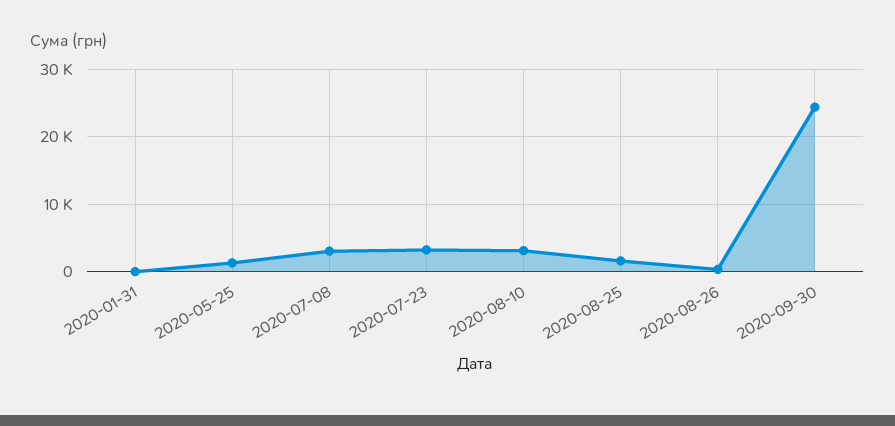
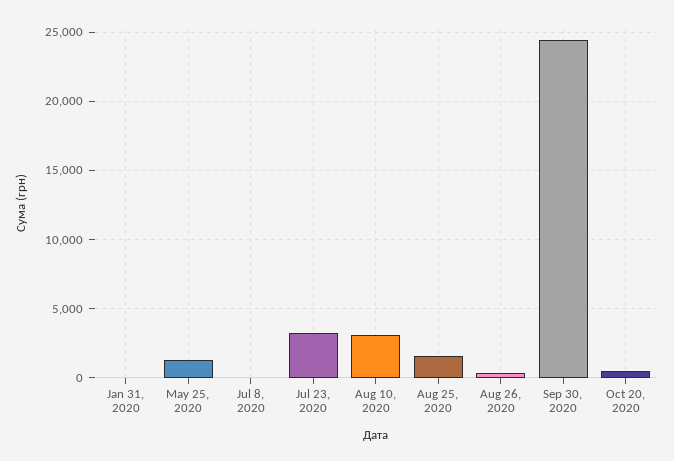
2020-07-08: 3000 -> 0
Oct 20, 2020: none -> 500

